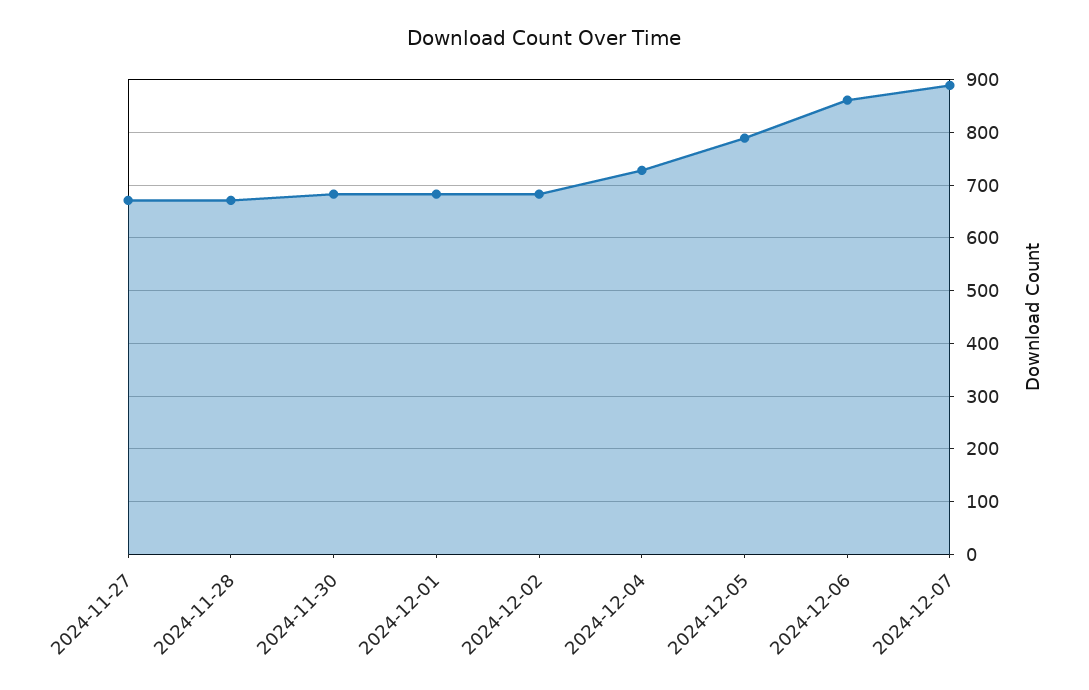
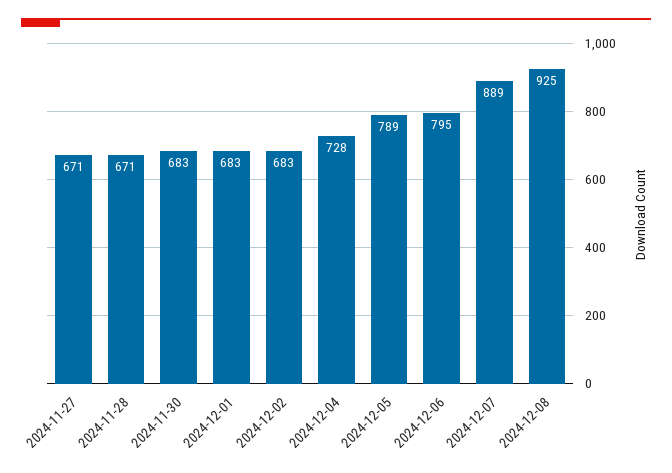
2024-12-06: 860 -> 795
2024-12-08: none -> 925

